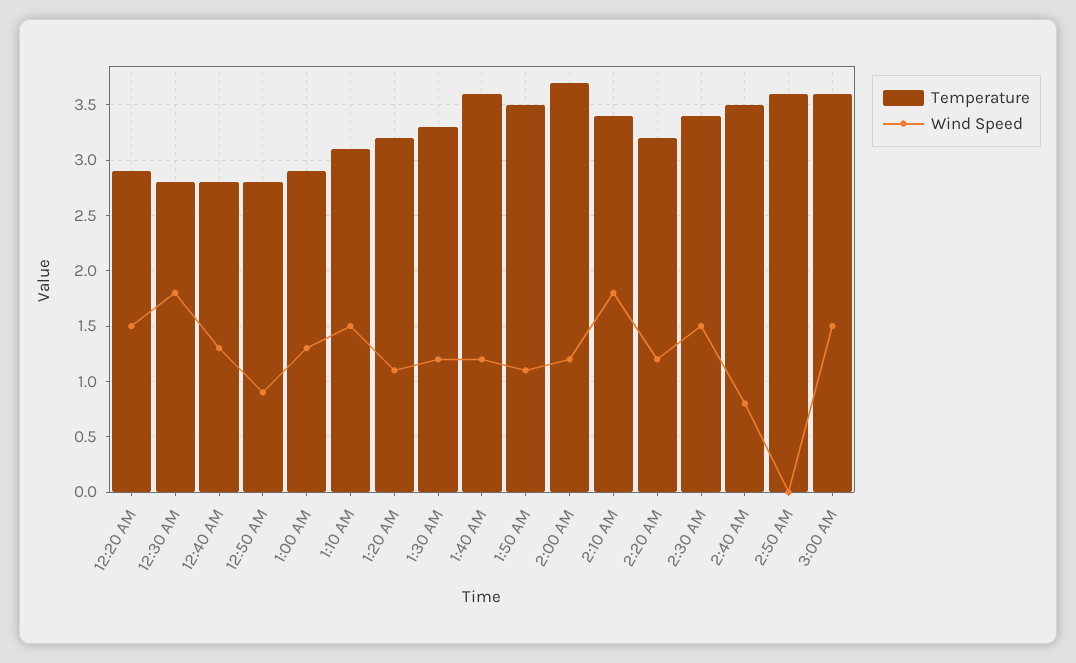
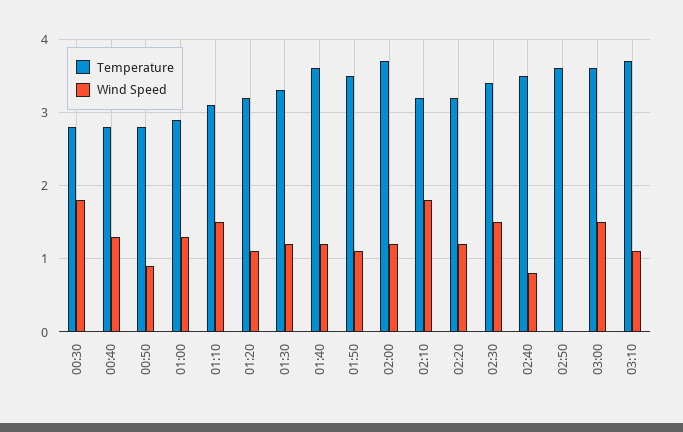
Temperature, 12:20 AM: 2.9 -> none
Wind Speed, 12:20 AM: 1.5 -> none
Temperature, 2:10 AM: 3.4 -> 3.2
Temperature, 03:10: none -> 3.7
Wind Speed, 03:10: none -> 1.1

